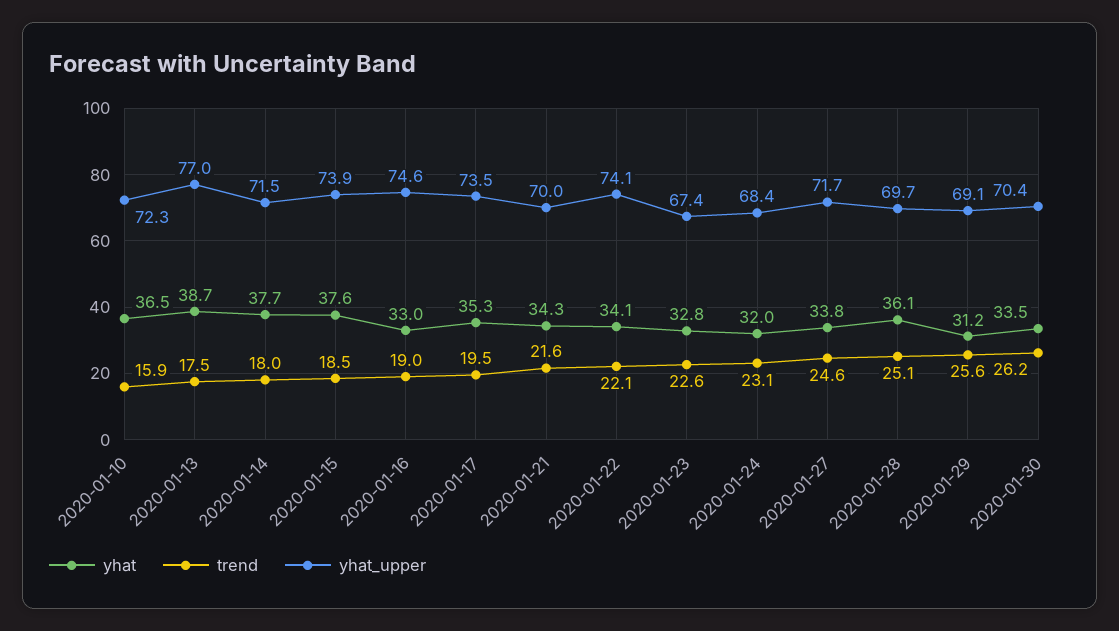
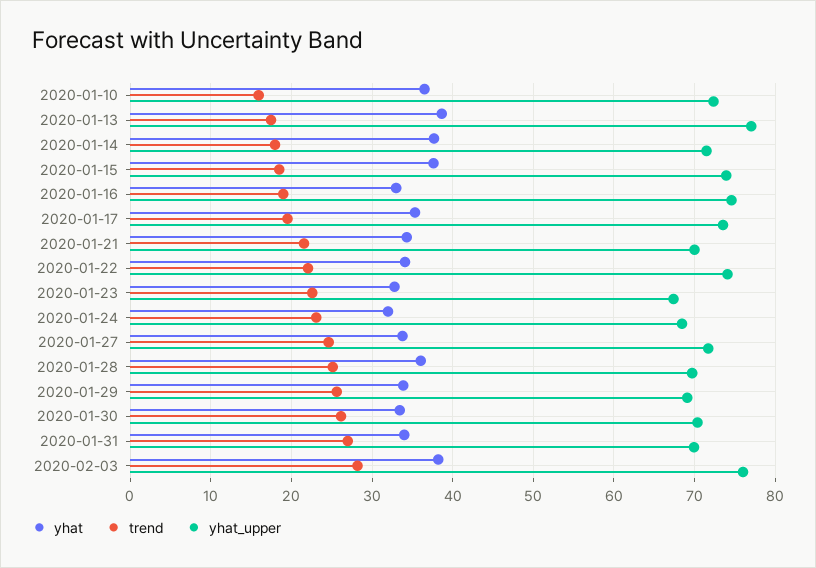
yhat, 2020-01-29: 31.2 -> 34
yhat, 2020-01-31: none -> 34
trend, 2020-01-31: none -> 27
yhat_upper, 2020-01-31: none -> 70
yhat, 2020-02-03: none -> 38
trend, 2020-02-03: none -> 28
yhat_upper, 2020-02-03: none -> 76

